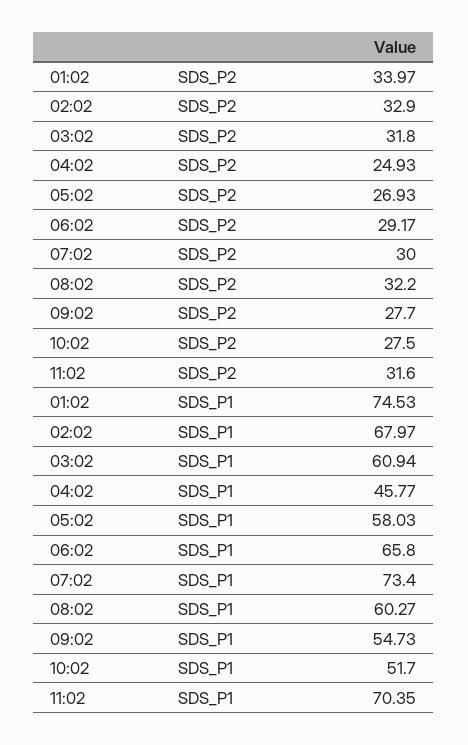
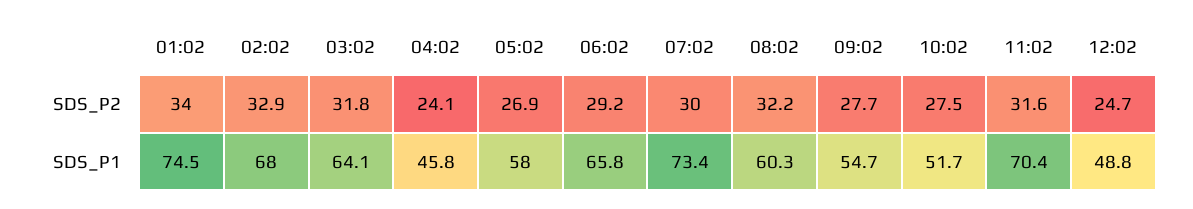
04:02, SDS_P2: 24.93 -> 24.1
03:02, SDS_P1: 60.94 -> 64.1
12:02, SDS_P2: none -> 24.7
12:02, SDS_P1: none -> 48.8

